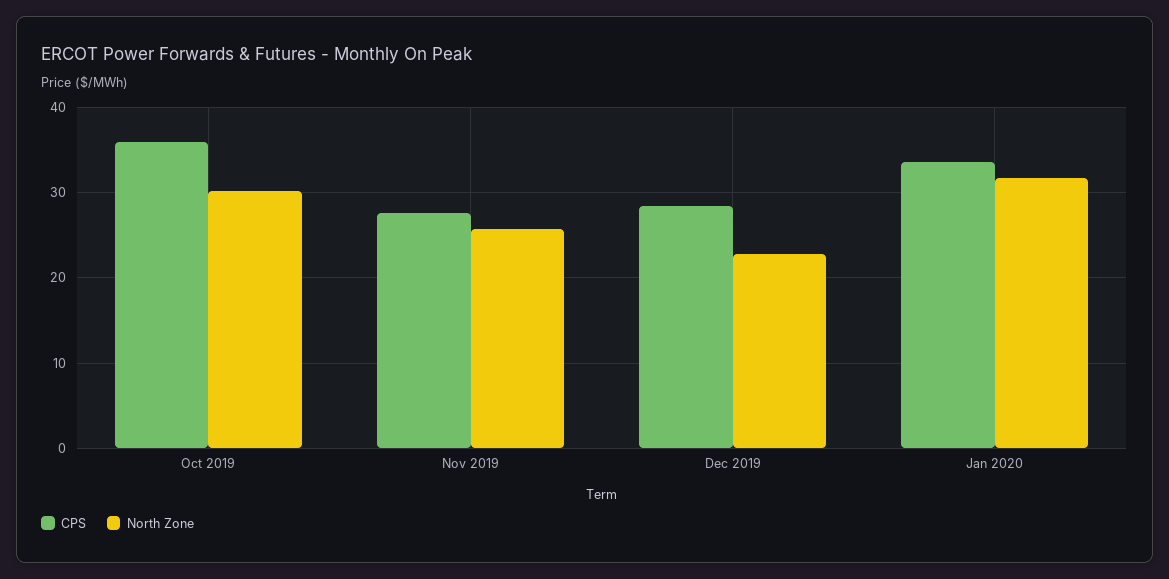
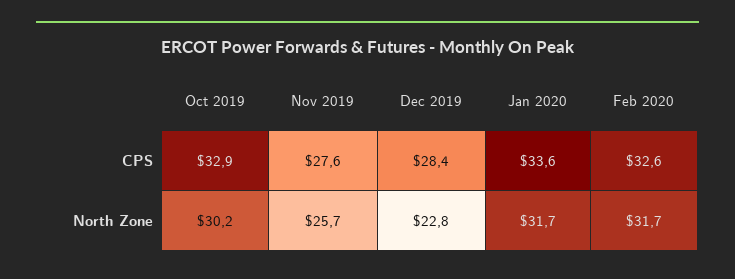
CPS, Oct 2019: 36 -> 32.9
CPS, Feb 2020: none -> 32.6
North Zone, Feb 2020: none -> 31.7

